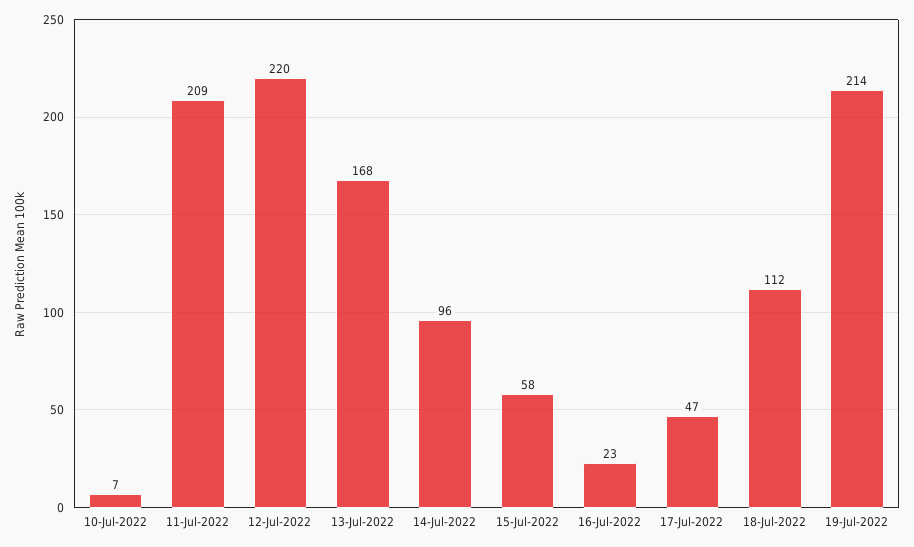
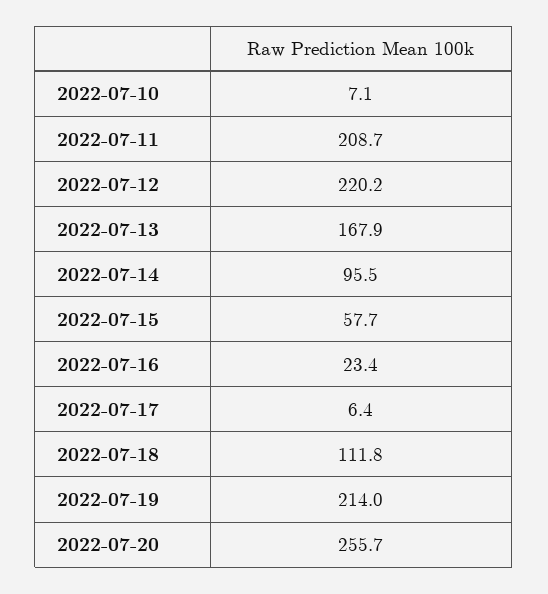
17-Jul-2022: 47 -> 6.4
2022-07-20: none -> 255.7

